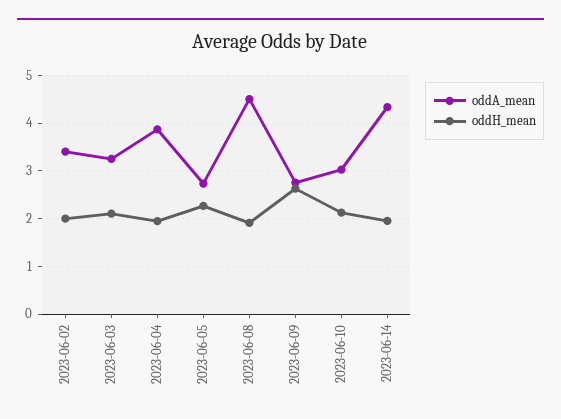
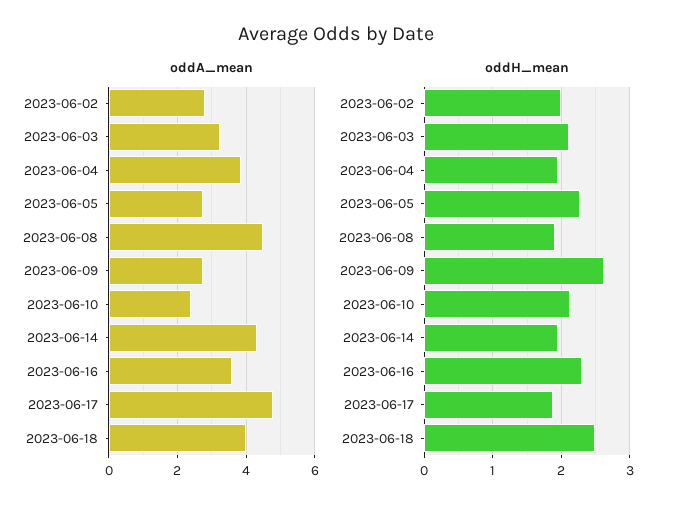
oddA_mean, 2023-06-02: 3.4 -> 2.8
oddA_mean, 2023-06-10: 3 -> 2.4
oddA_mean, 2023-06-16: none -> 3.6
oddA_mean, 2023-06-17: none -> 4.8
oddA_mean, 2023-06-18: none -> 4
oddH_mean, 2023-06-16: none -> 2.3
oddH_mean, 2023-06-17: none -> 1.9
oddH_mean, 2023-06-18: none -> 2.5

